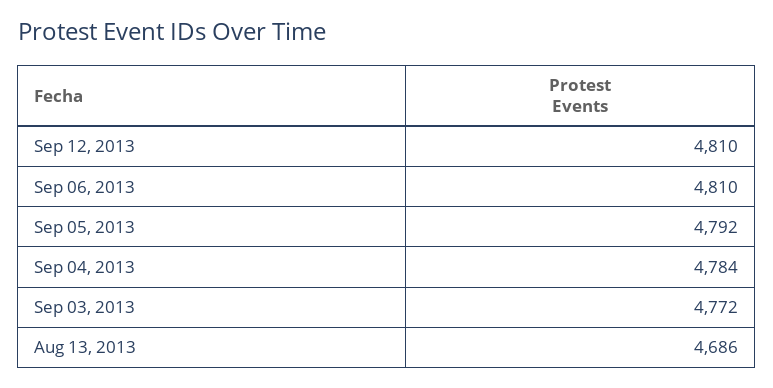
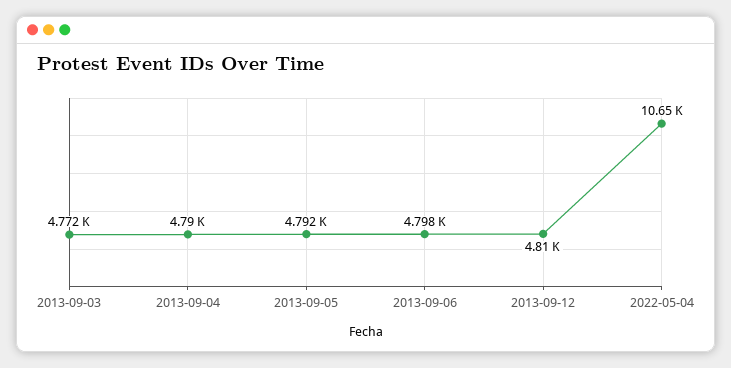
Sep 06, 2013: 4810 -> 4798
Sep 04, 2013: 4784 -> 4790
Aug 13, 2013: 4686 -> none
2022-05-04: none -> 10650

